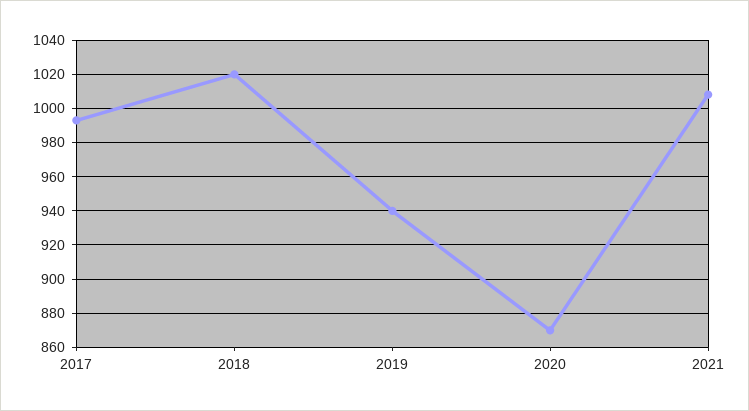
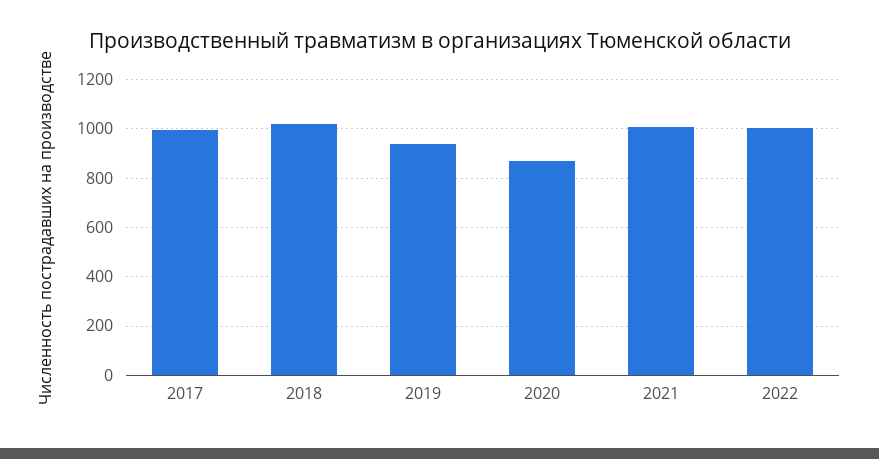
2022: none -> 1000

